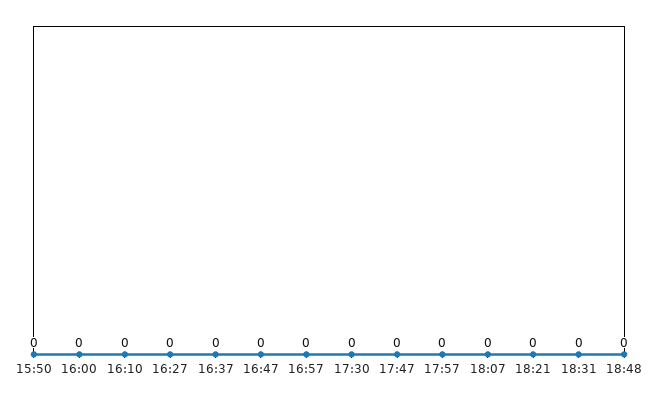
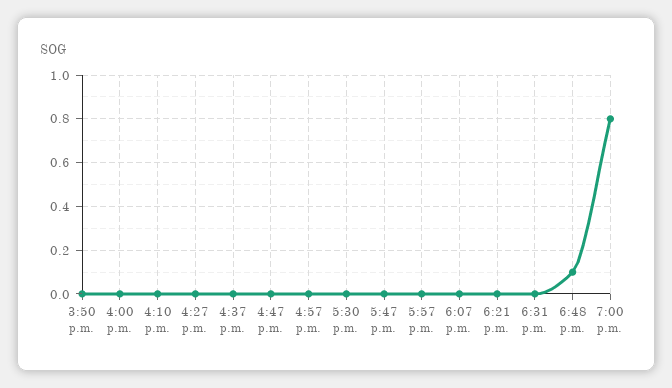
18:48: 0 -> 0.1
7:00 p.m.: none -> 0.8

